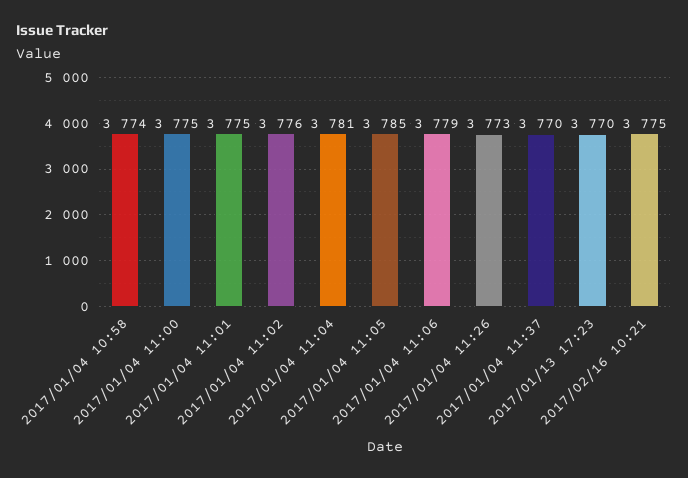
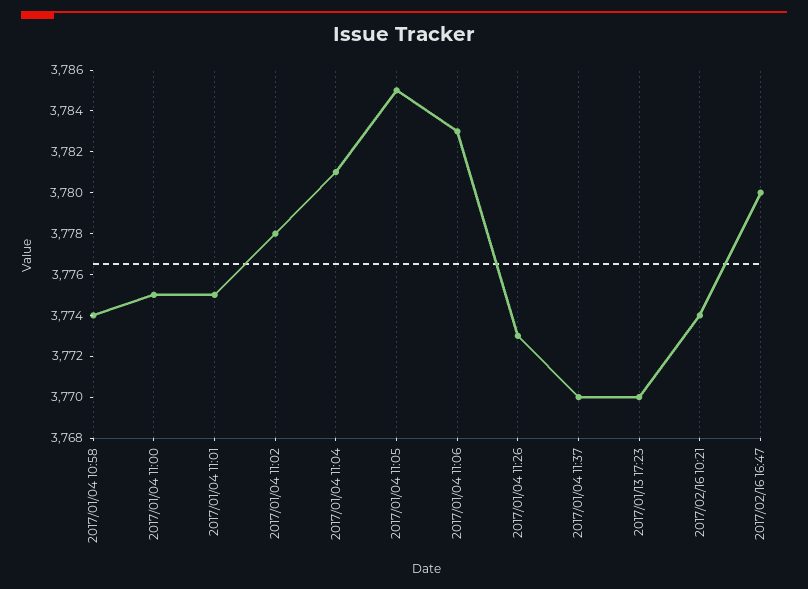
2017/01/04 11:02: 3776 -> 3778
2017/01/04 11:06: 3779 -> 3783
2017/02/16 10:21: 3775 -> 3774
2017/02/16 16:47: none -> 3780

